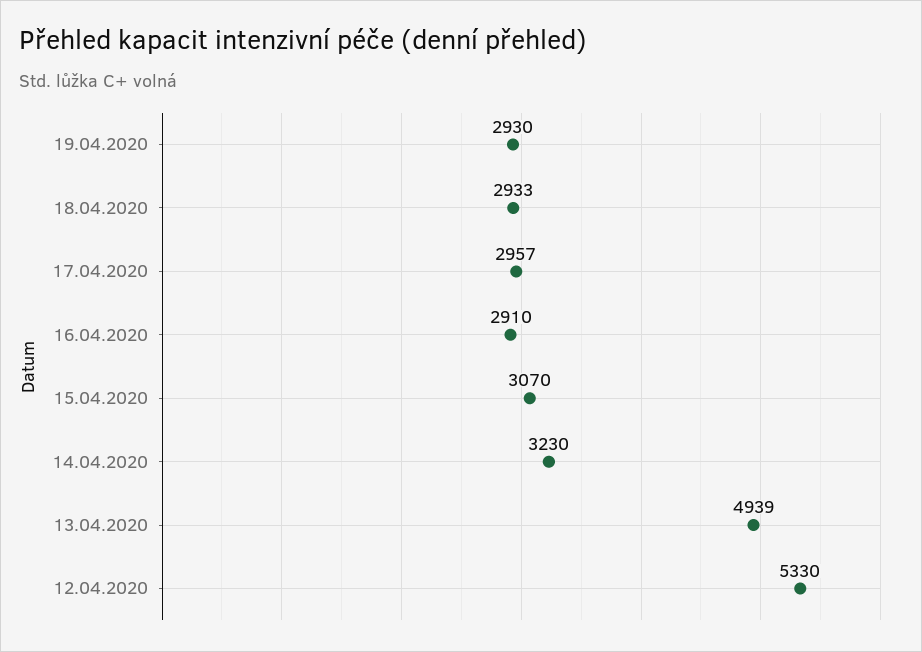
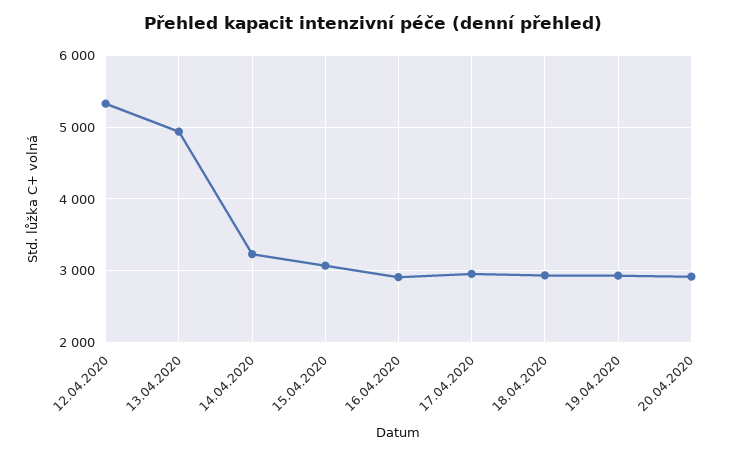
20.04.2020: none -> 2900

